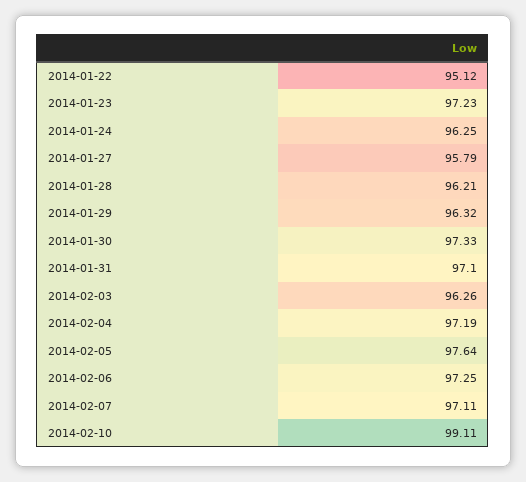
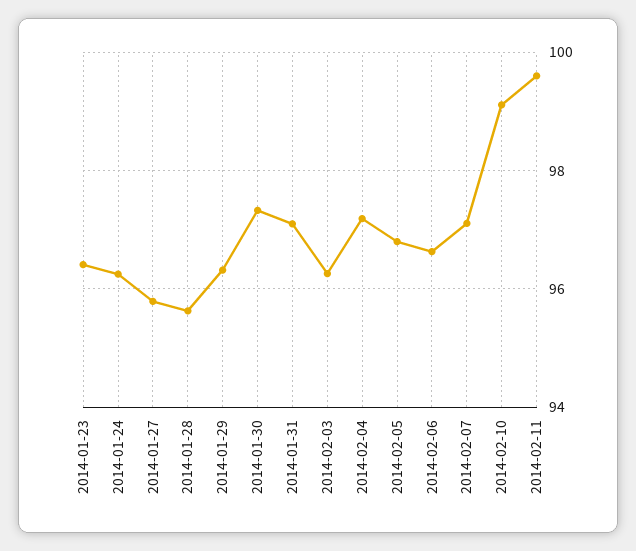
2014-01-22: 95.12 -> none
2014-01-23: 97.23 -> 96.4
2014-01-28: 96.21 -> 95.6
2014-02-05: 97.64 -> 96.8
2014-02-06: 97.25 -> 96.6
2014-02-11: none -> 99.6

